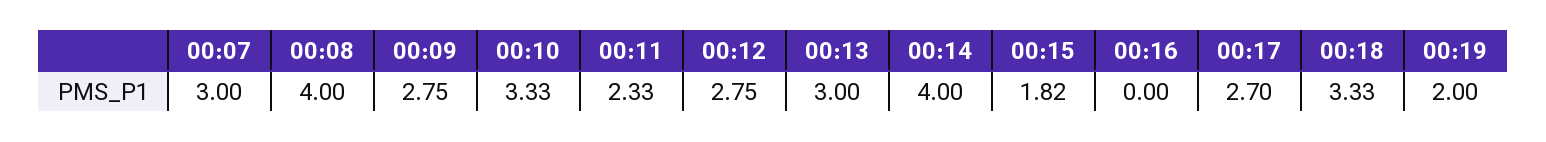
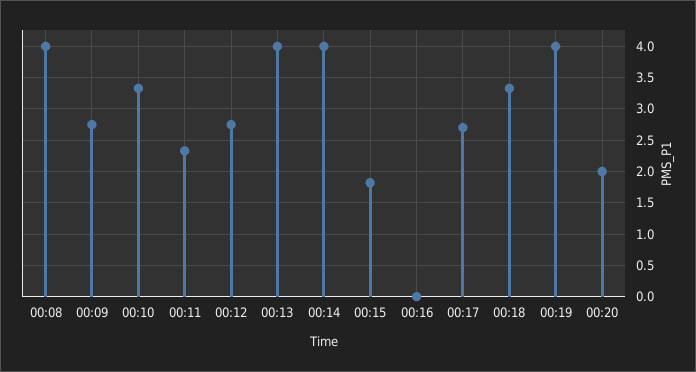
00:07: 3 -> none
00:13: 3 -> 4
00:19: 2 -> 4
00:20: none -> 2

